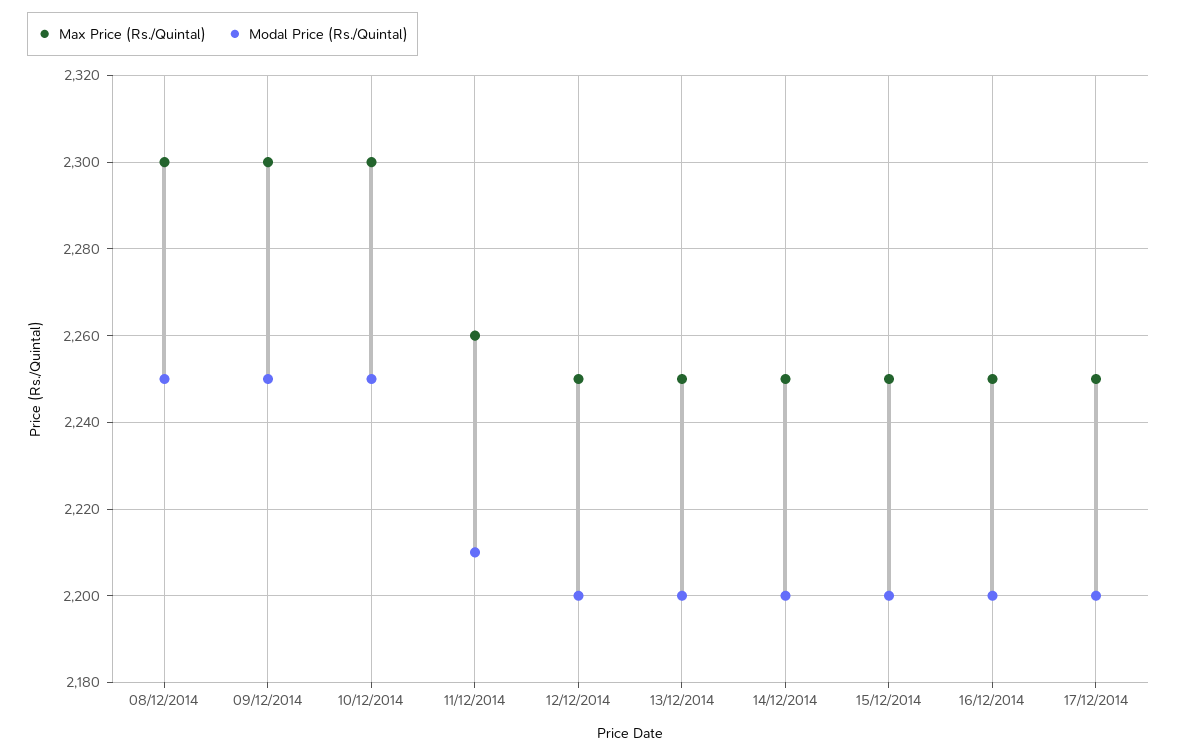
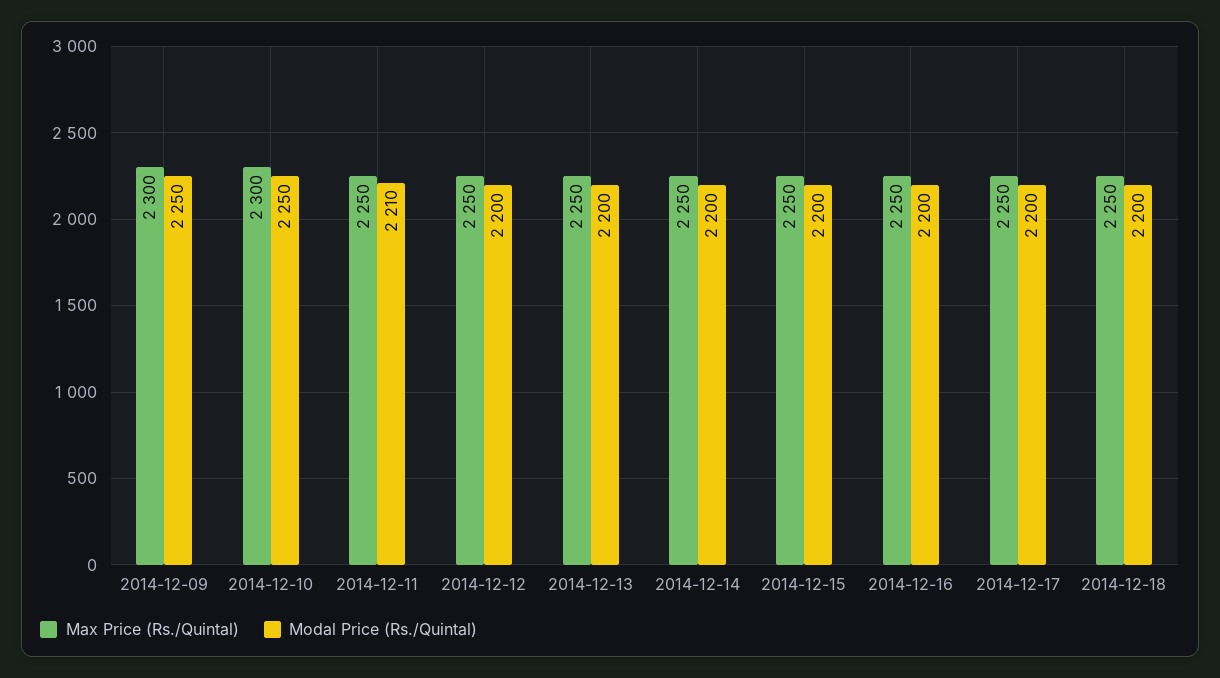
Max Price (Rs./Quintal), 08/12/2014: 2300 -> none
Modal Price (Rs./Quintal), 08/12/2014: 2250 -> none
Max Price (Rs./Quintal), 11/12/2014: 2260 -> 2250
Max Price (Rs./Quintal), 2014-12-18: none -> 2250
Modal Price (Rs./Quintal), 2014-12-18: none -> 2200

